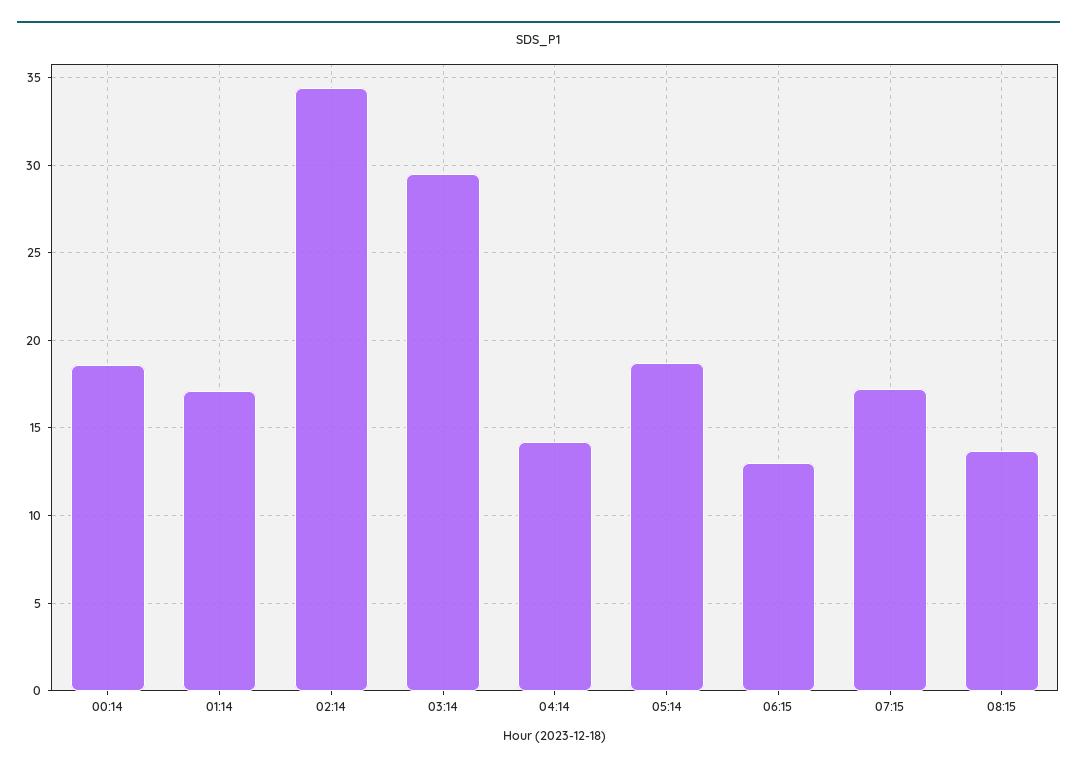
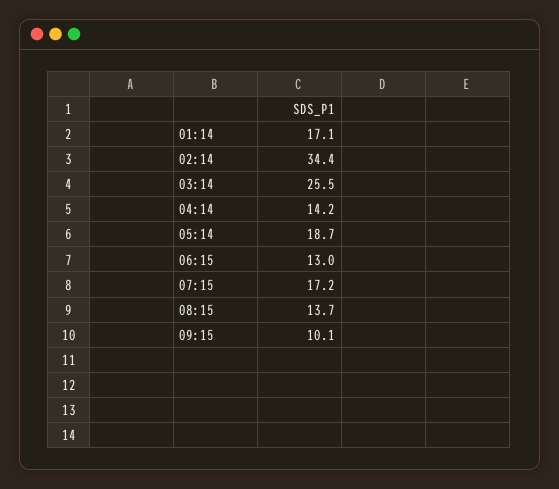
00:14: 18.5 -> none
03:14: 29.5 -> 25.5
09:15: none -> 10.1

